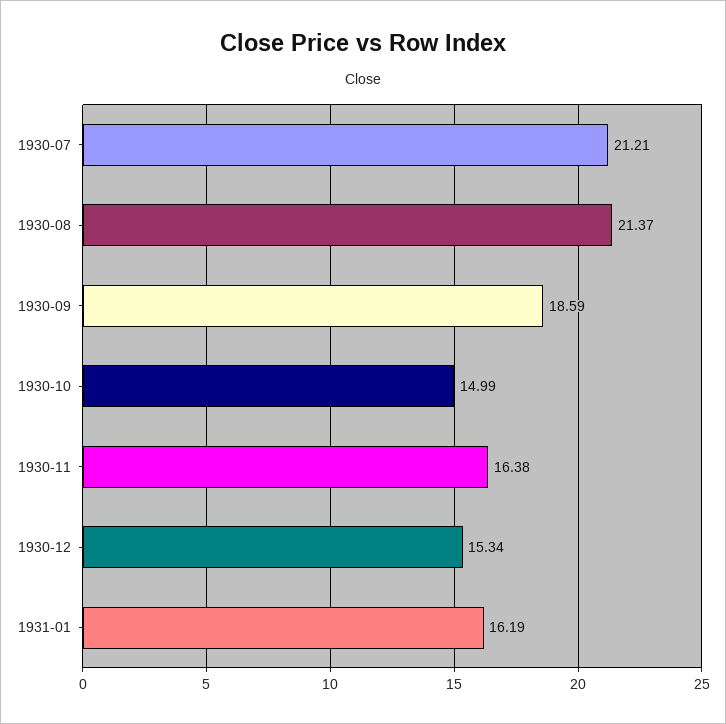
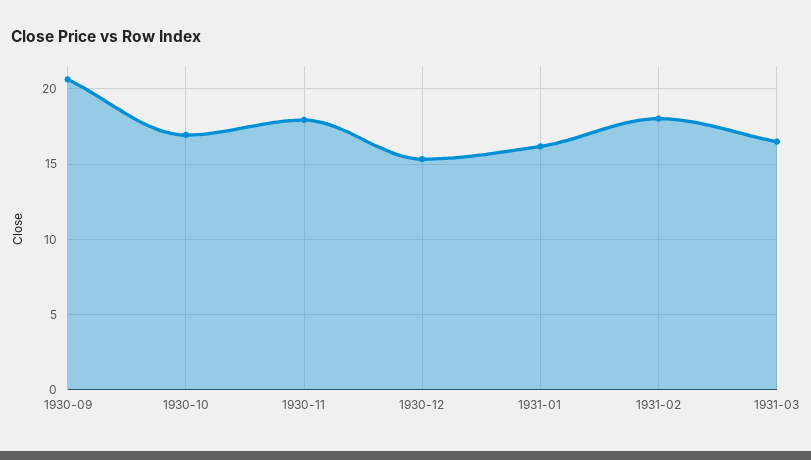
1930-07: 21.21 -> none
1930-08: 21.37 -> none
1930-09: 18.59 -> 20.5
1930-10: 14.99 -> 17
1930-11: 16.38 -> 18
1931-02: none -> 18
1931-03: none -> 16.5

